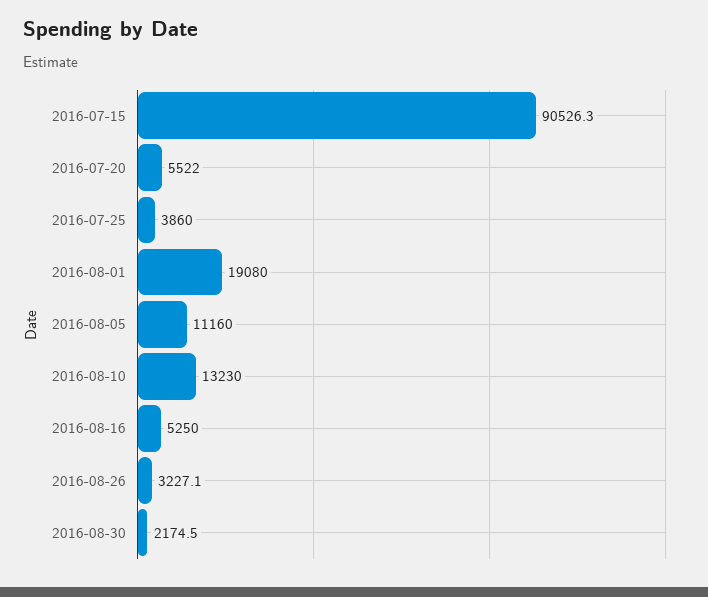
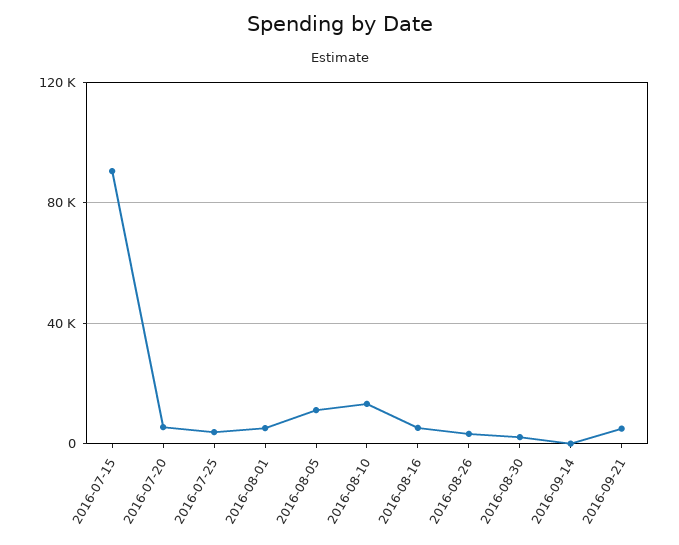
2016-08-01: 19080 -> 5000
2016-09-14: none -> 0
2016-09-21: none -> 5000

